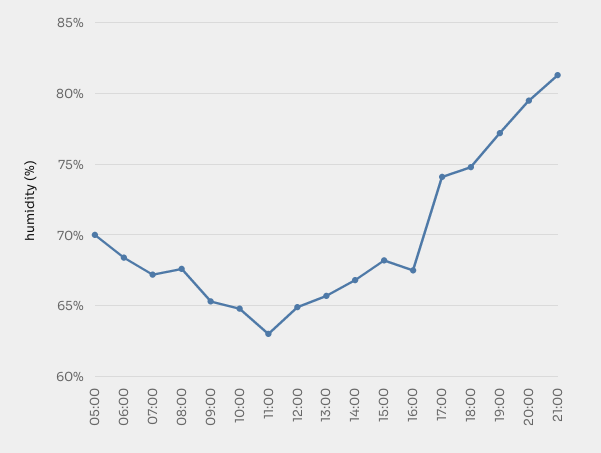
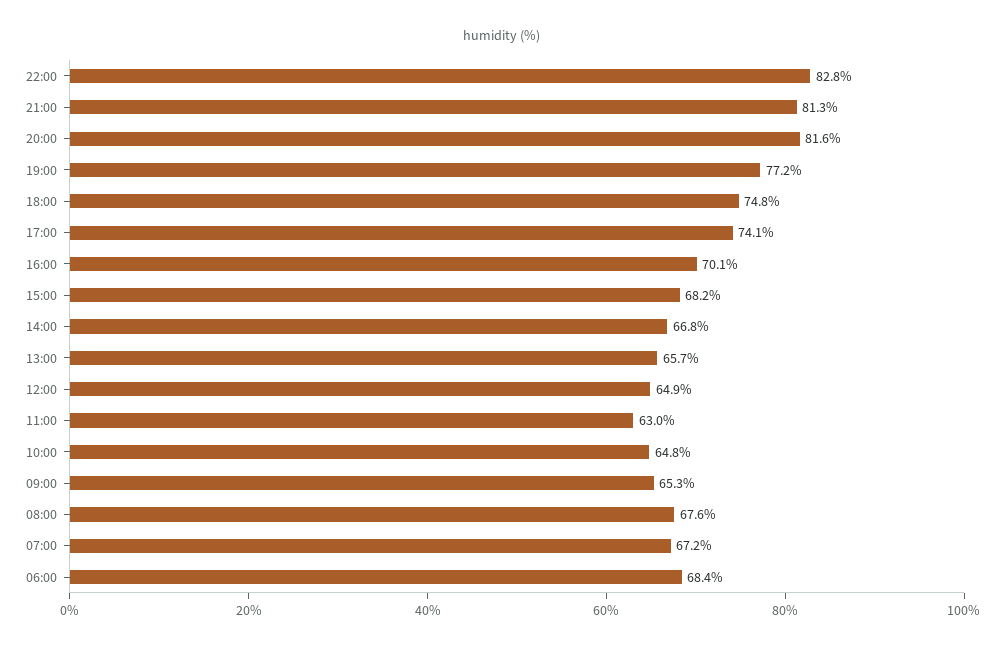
05:00: 70 -> none
16:00: 67.5 -> 70.1
20:00: 79.5 -> 81.6
22:00: none -> 82.8

